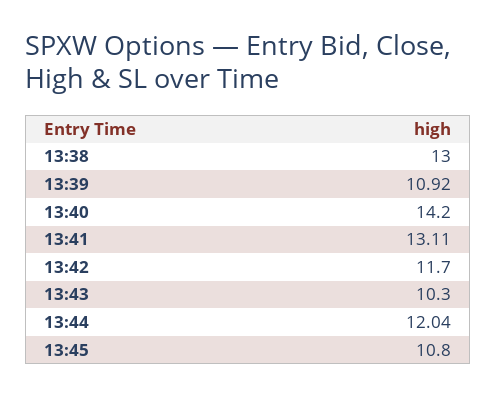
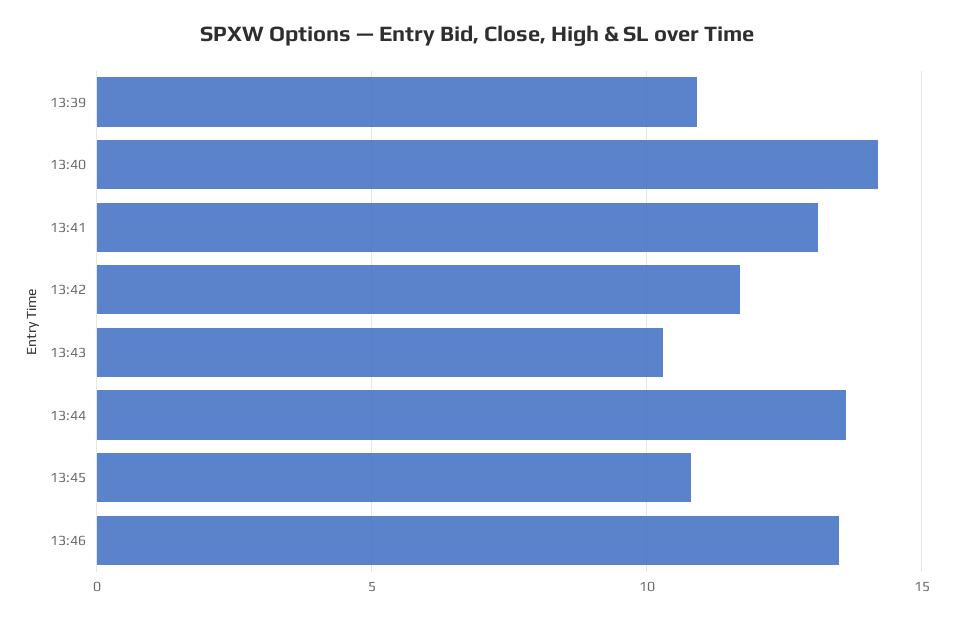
13:38: 13 -> none
13:44: 12.04 -> 13.5
13:46: none -> 13.5

